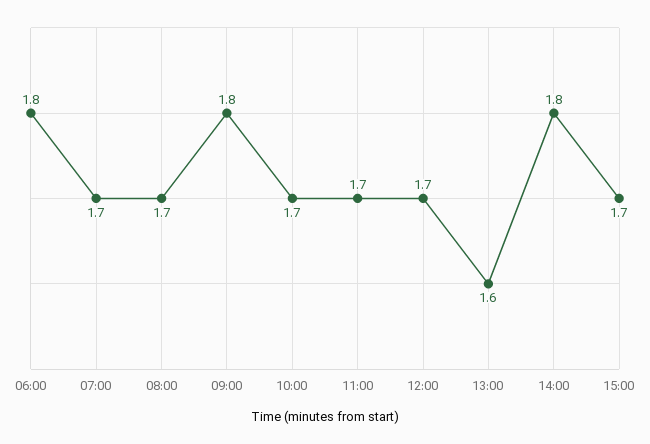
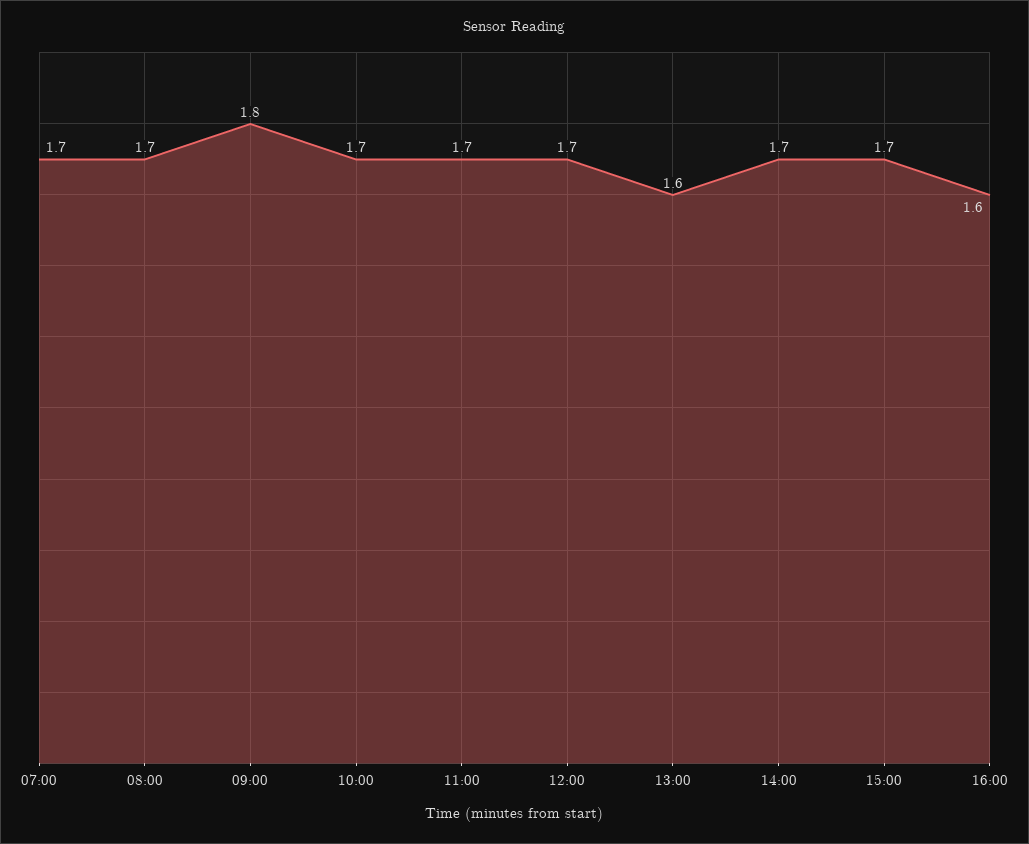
06:00: 1.8 -> none
14:00: 1.8 -> 1.7
16:00: none -> 1.6

